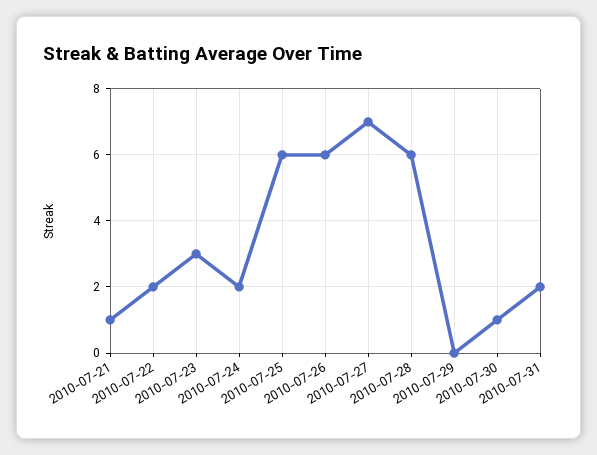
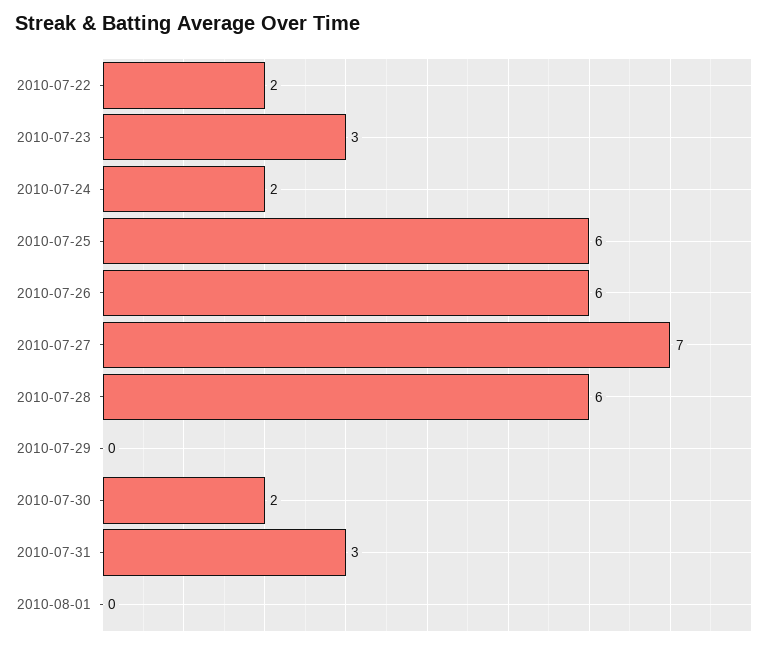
2010-07-21: 1 -> none
2010-07-30: 1 -> 2
2010-07-31: 2 -> 3
2010-08-01: none -> 0

